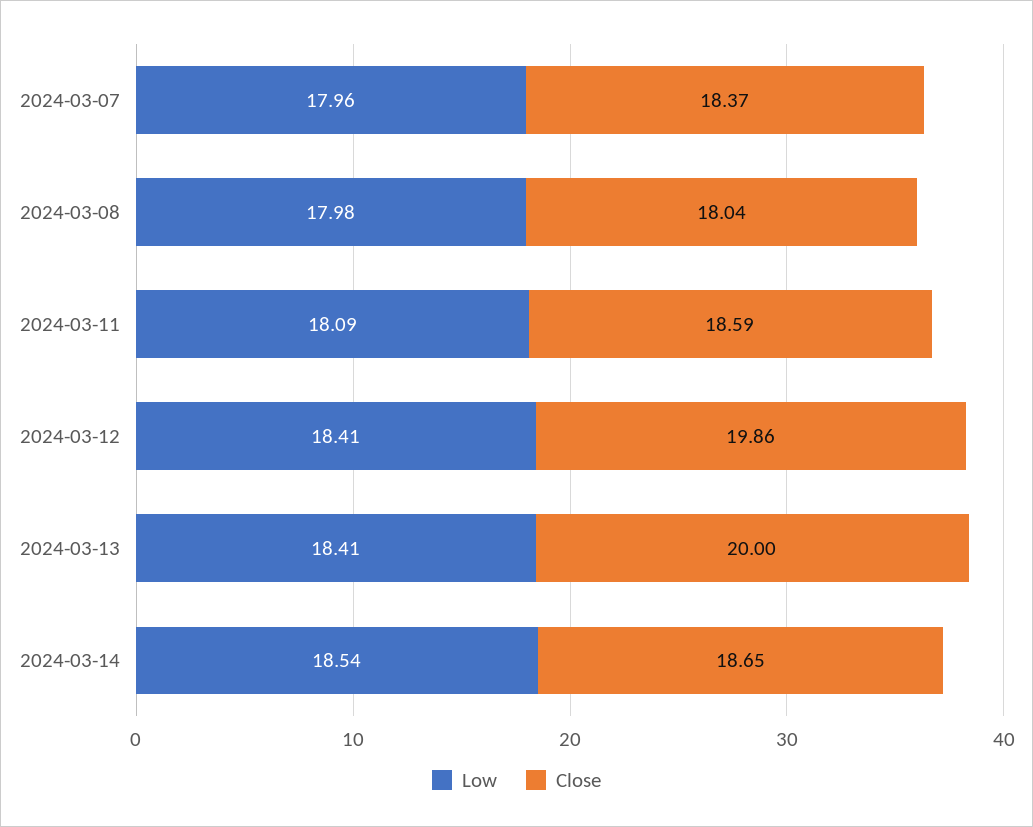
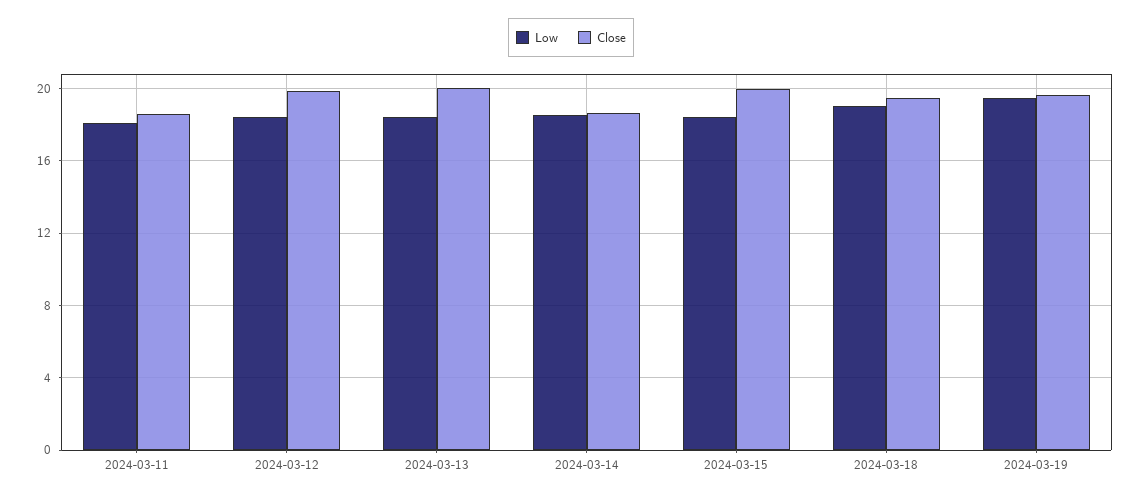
Low, 2024-03-07: 17.96 -> none
Close, 2024-03-07: 18.37 -> none
Low, 2024-03-08: 17.98 -> none
Close, 2024-03-08: 18.04 -> none
Low, 2024-03-15: none -> 18.5
Close, 2024-03-15: none -> 20
Low, 2024-03-18: none -> 19
Close, 2024-03-18: none -> 19.5
Low, 2024-03-19: none -> 19.5
Close, 2024-03-19: none -> 19.5

